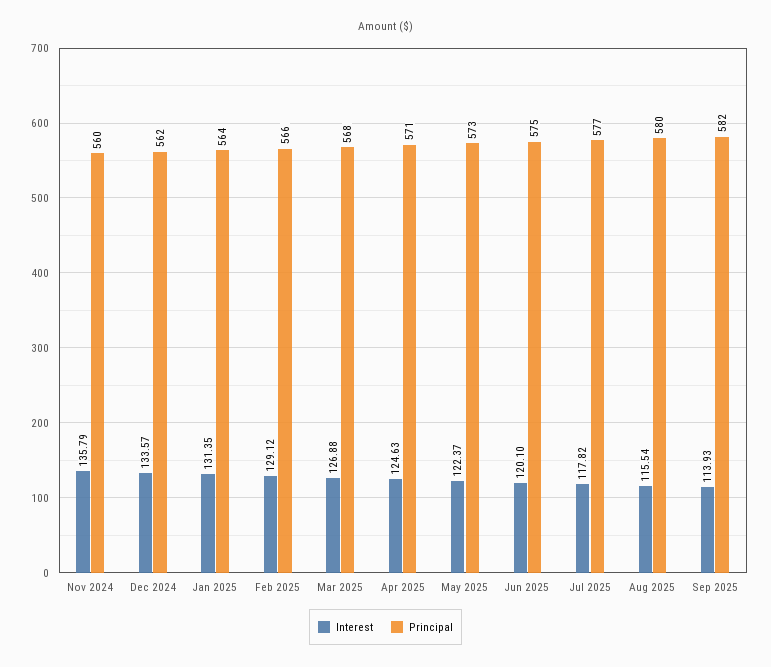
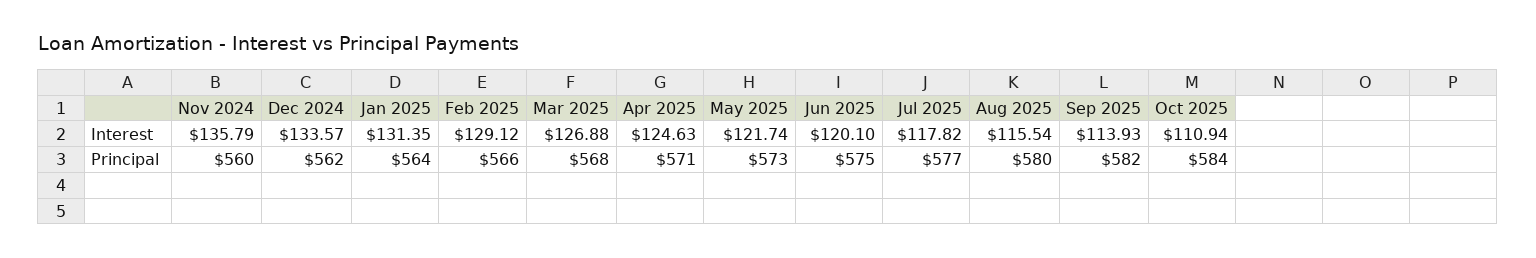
Interest, May 2025: 122.37 -> 121.74
Interest, Oct 2025: none -> 110.94
Principal, Oct 2025: none -> 584

